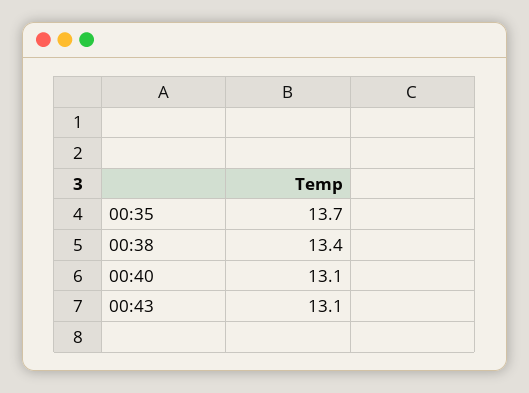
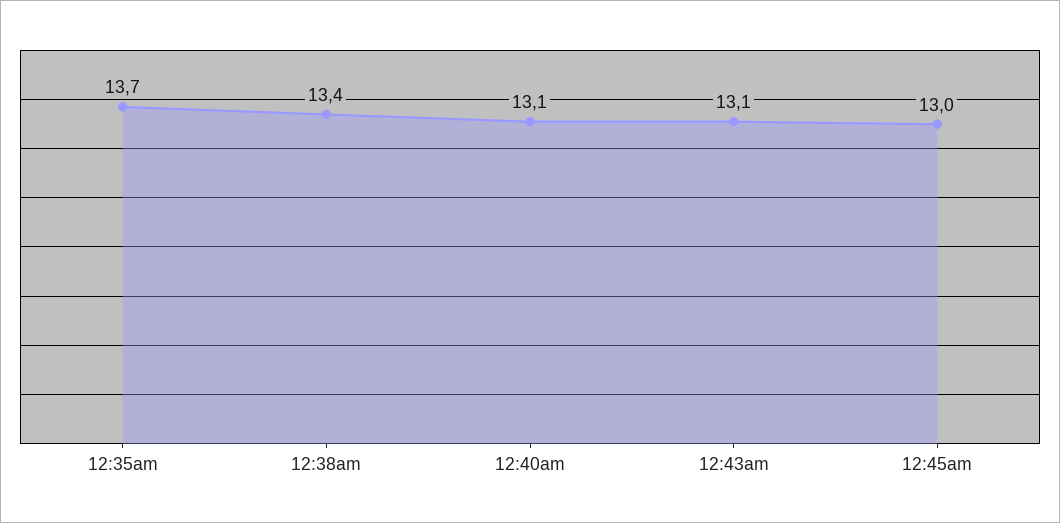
12:45am: none -> 13

